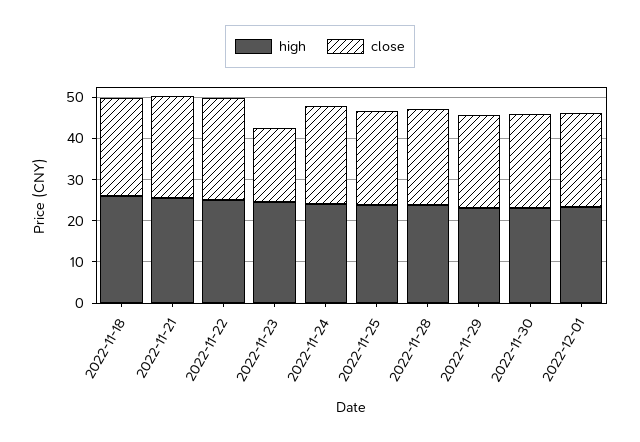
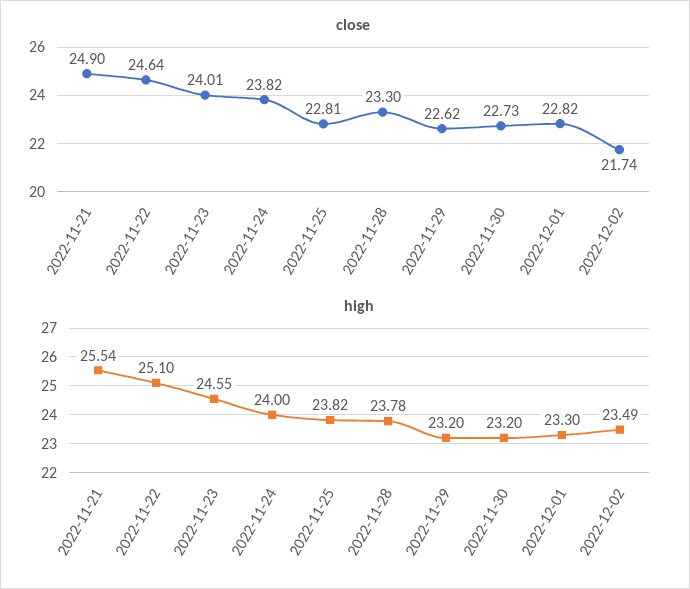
high, 2022-11-18: 26 -> none
close, 2022-11-18: 24 -> none
close, 2022-11-23: 18 -> 24.01
close, 2022-12-02: none -> 21.74
high, 2022-12-02: none -> 23.49

